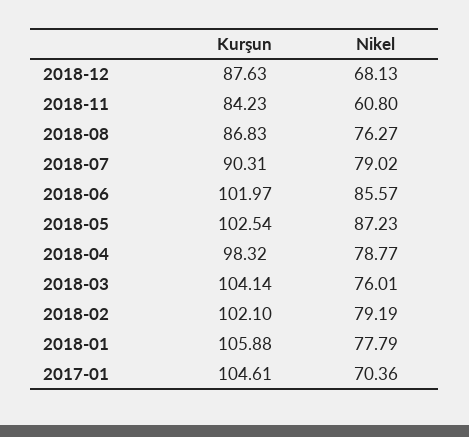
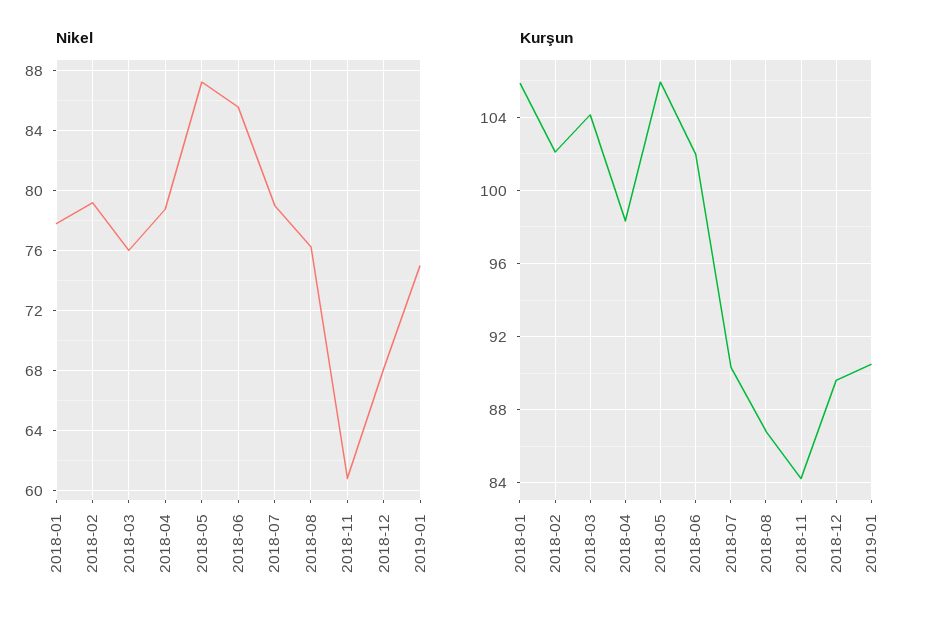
Kurşun, 2018-12: 87.63 -> 89.5
Kurşun, 2018-05: 102.54 -> 106
Kurşun, 2017-01: 104.61 -> none
Nikel, 2017-01: 70.36 -> none
Nikel, 2019-01: none -> 75
Kurşun, 2019-01: none -> 90.5

